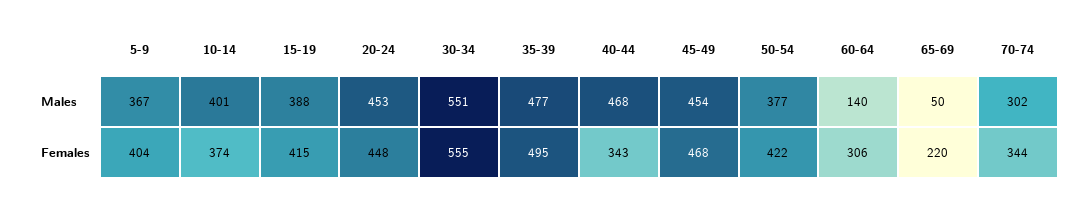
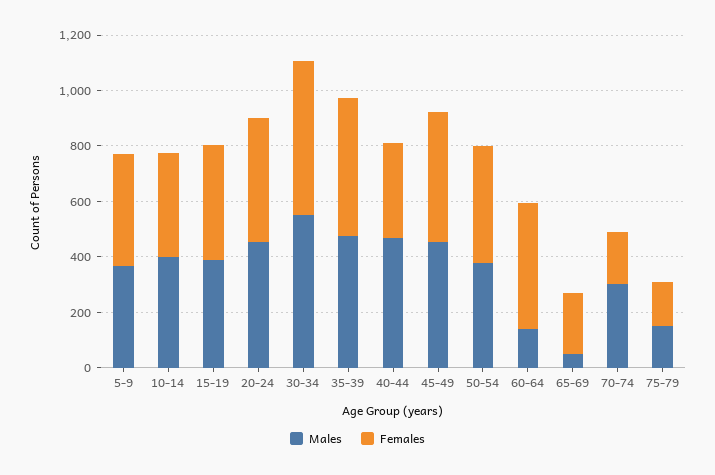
Females, 60-64: 306 -> 450
Females, 70-74: 344 -> 200
Males, 75-79: none -> 150
Females, 75-79: none -> 150

